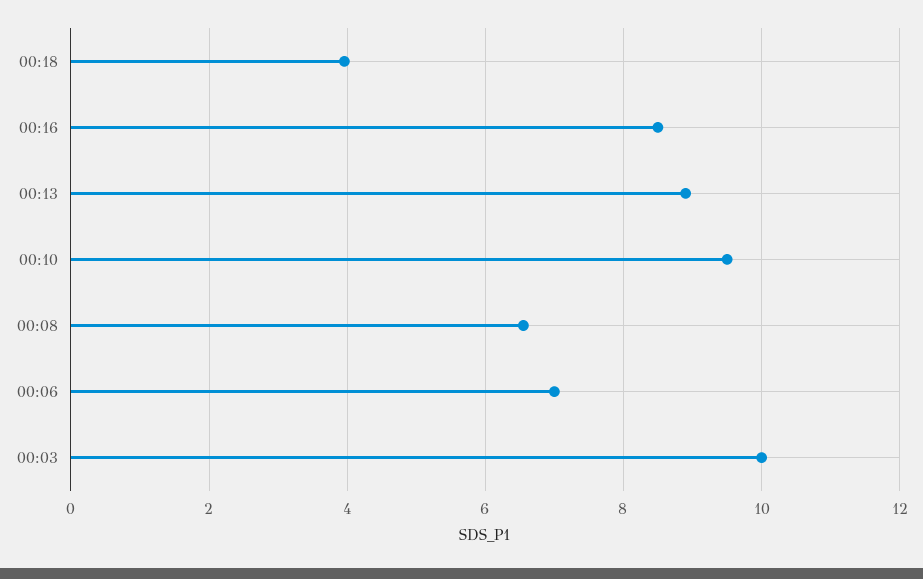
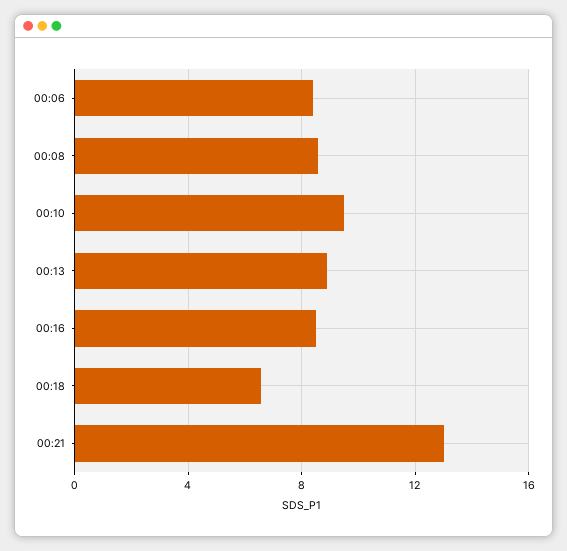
00:18: 4 -> 6.5
00:08: 6.6 -> 8.5
00:06: 7 -> 8.5
00:03: 10 -> none
00:21: none -> 13

